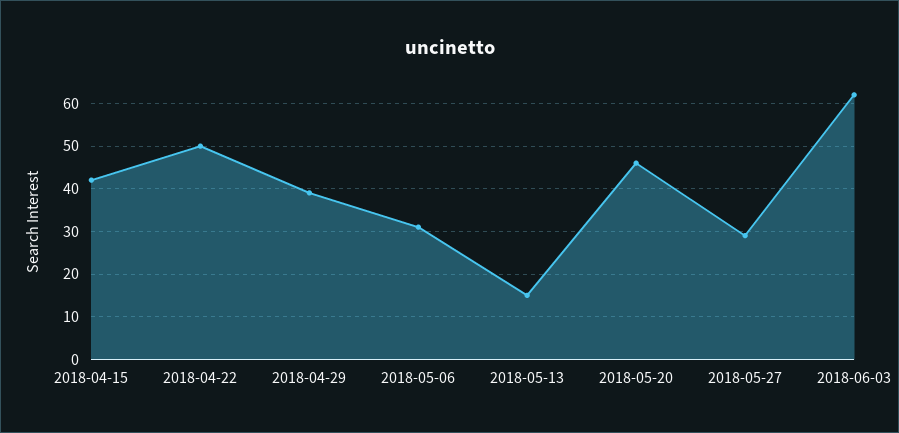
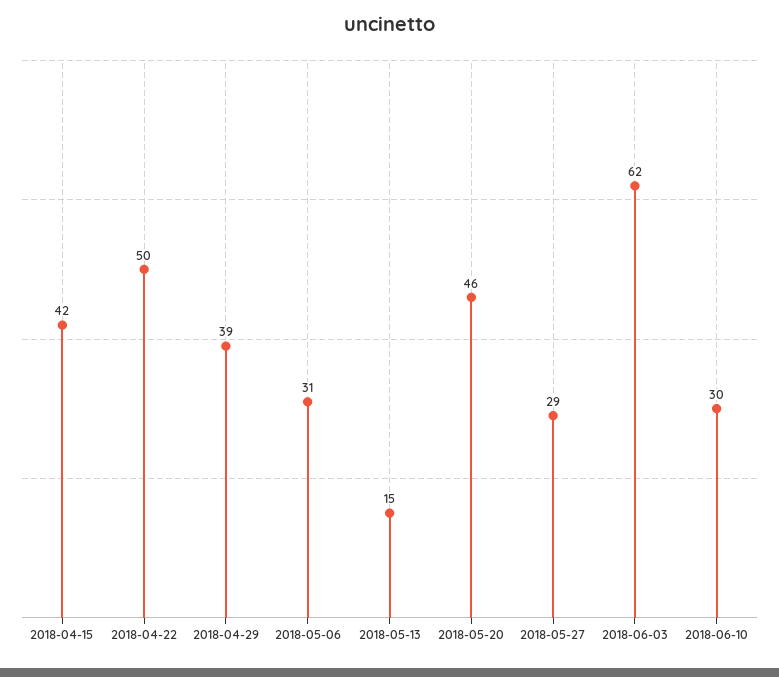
2018-06-10: none -> 30

